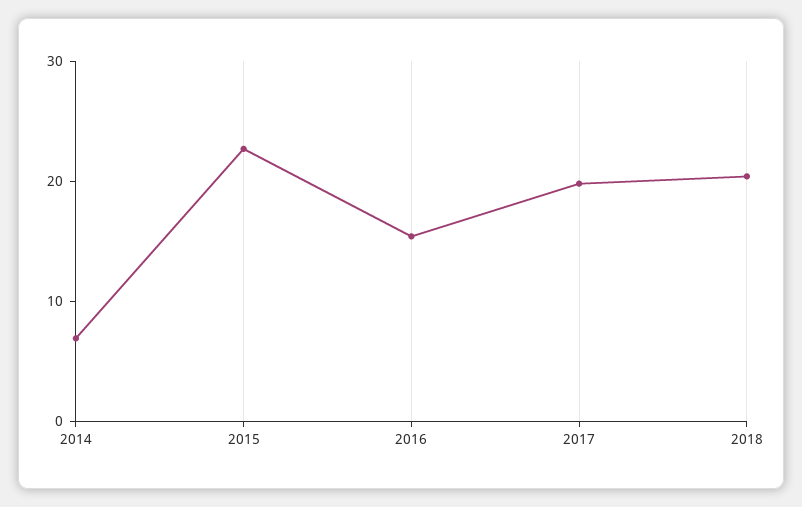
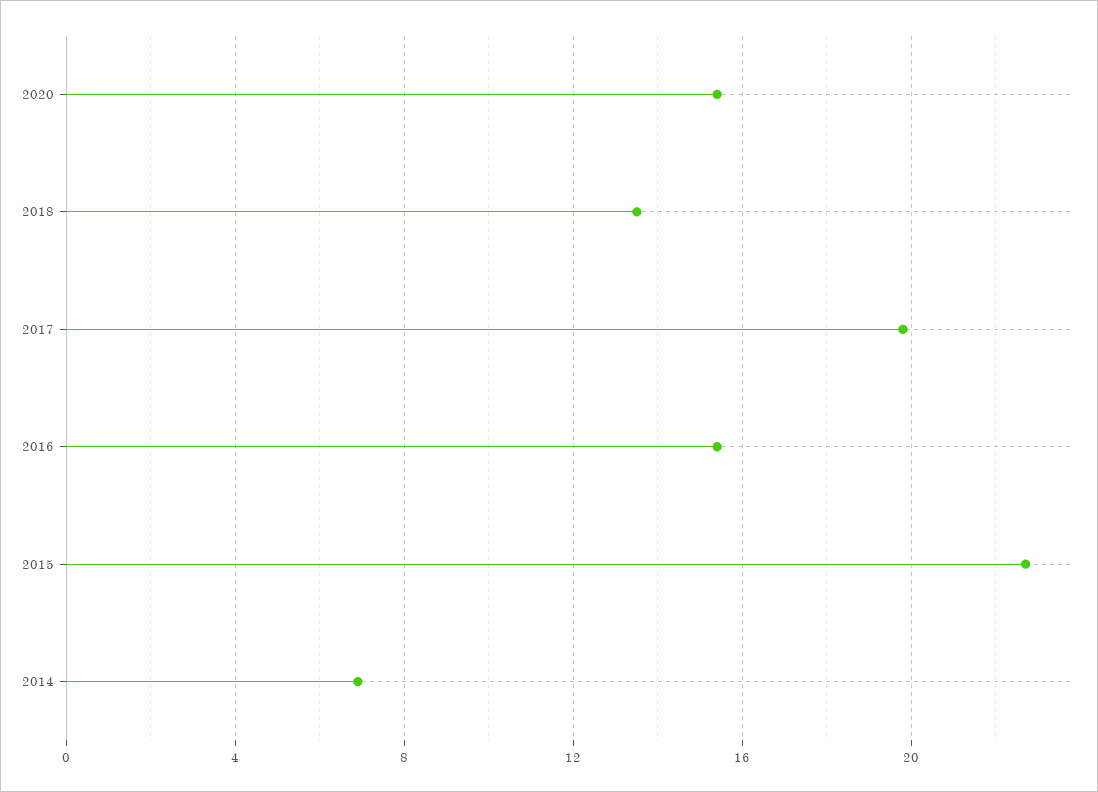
2018: 20 -> 13.5
2020: none -> 15.5

